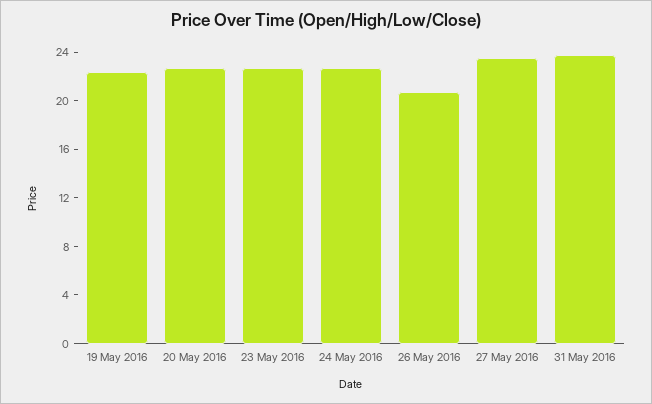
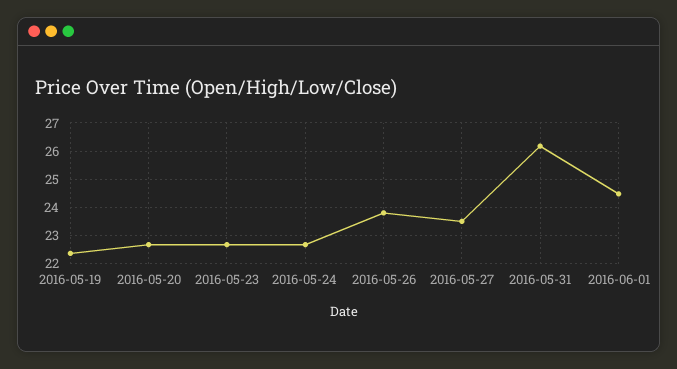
26 May 2016: 21 -> 23.75
31 May 2016: 24 -> 26.25
2016-06-01: none -> 24.5

